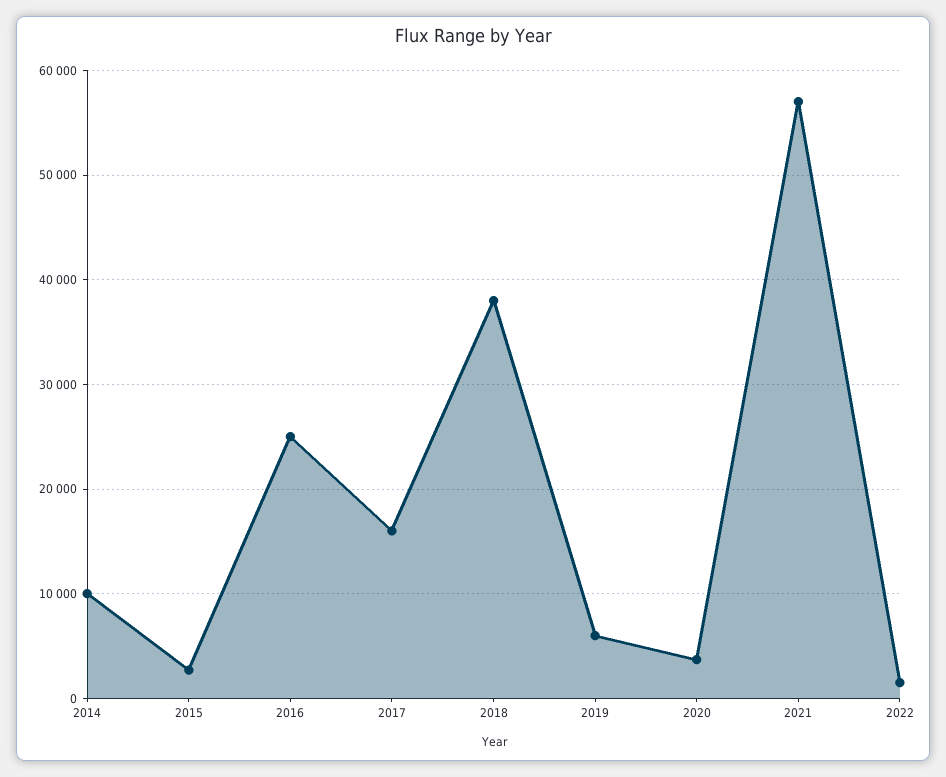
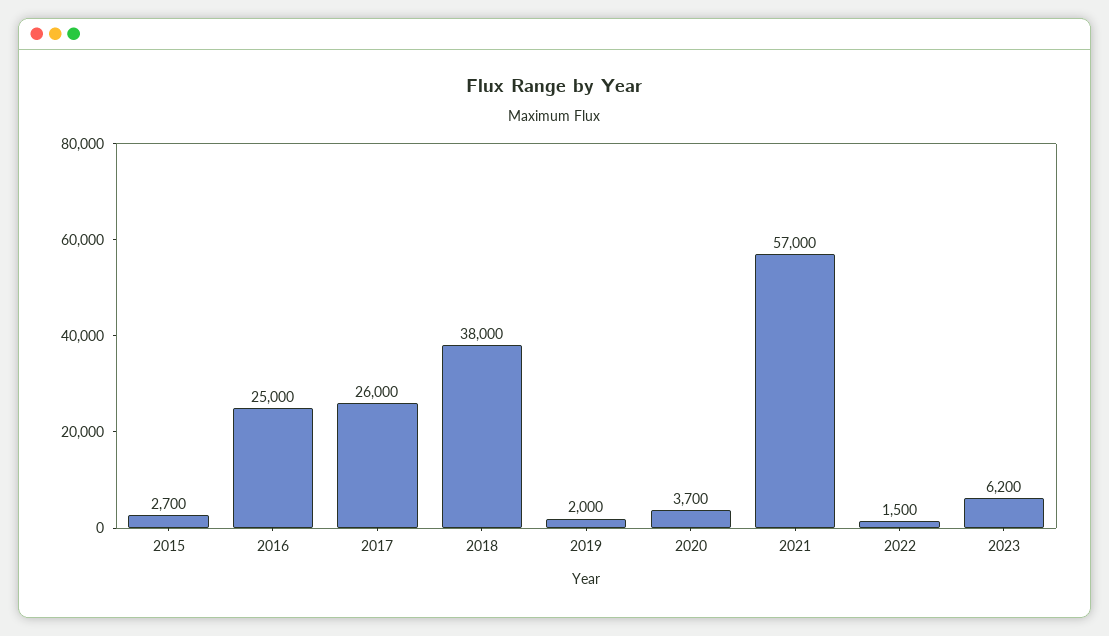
2014: 10000 -> none
2017: 16000 -> 26000
2019: 6000 -> 2000
2023: none -> 6200

